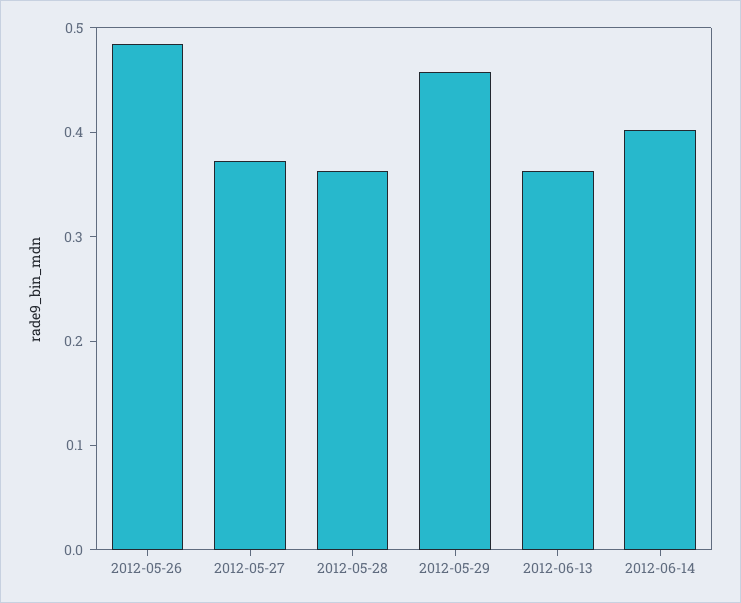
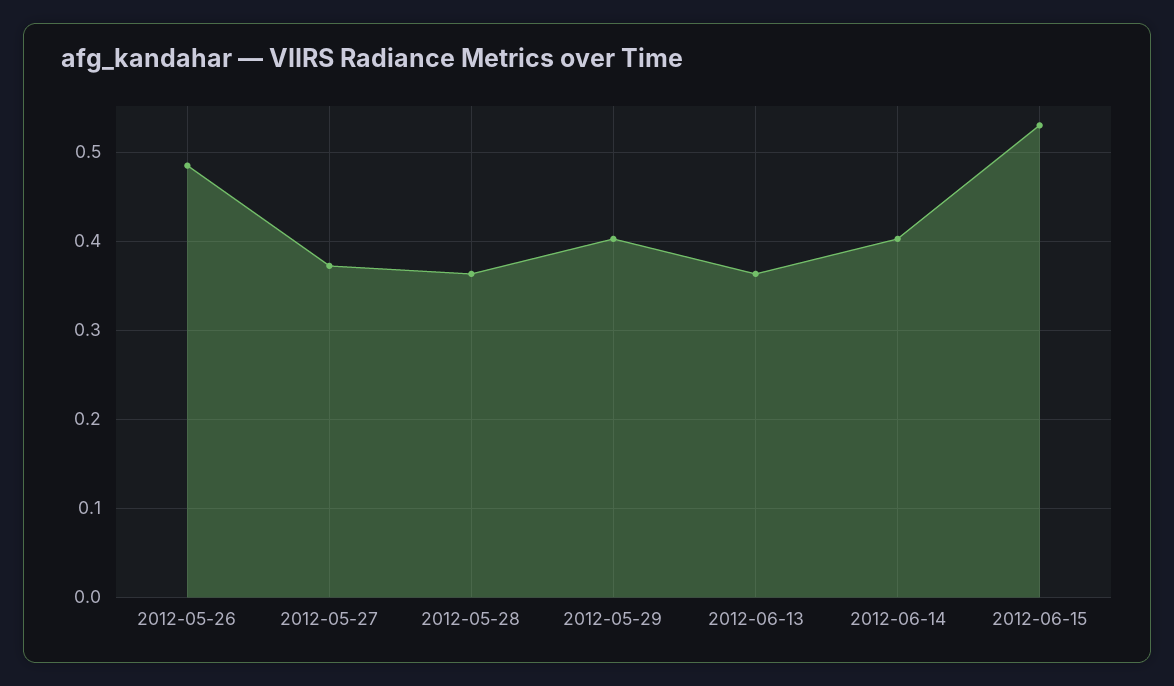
2012-05-29: 0.46 -> 0.4
2012-06-15: none -> 0.53

